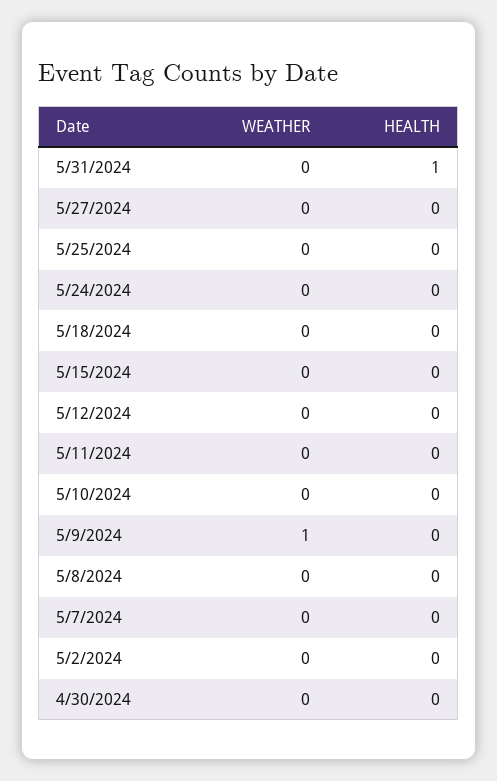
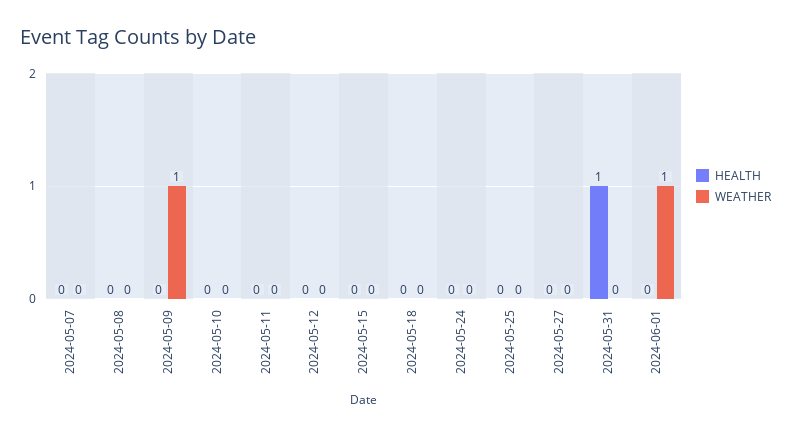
WEATHER, 5/2/2024: 0 -> none
HEALTH, 5/2/2024: 0 -> none
WEATHER, 4/30/2024: 0 -> none
HEALTH, 4/30/2024: 0 -> none
HEALTH, 2024-06-01: none -> 0
WEATHER, 2024-06-01: none -> 1

